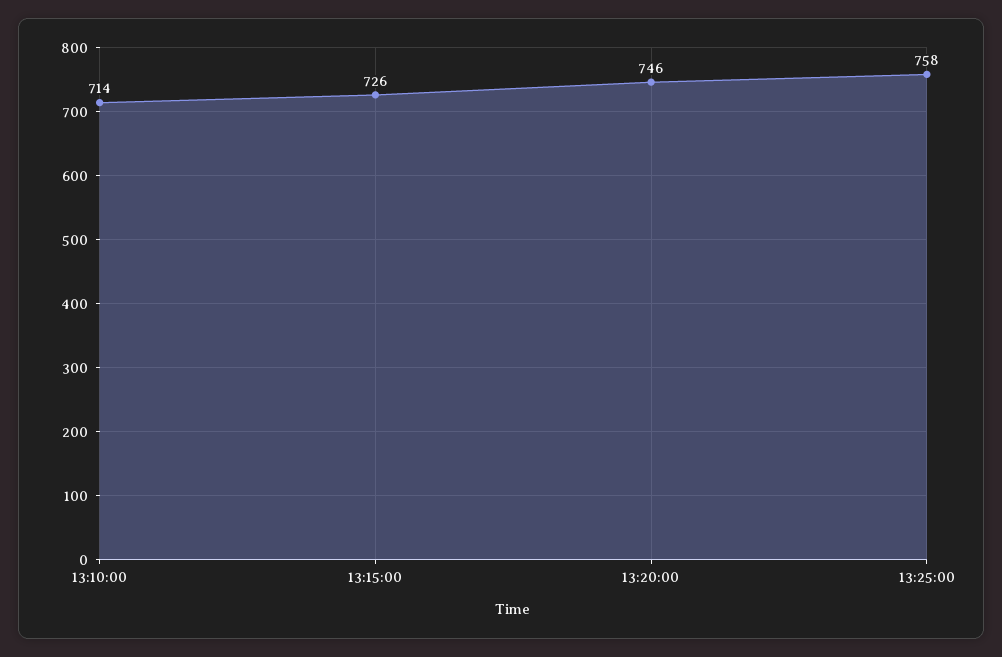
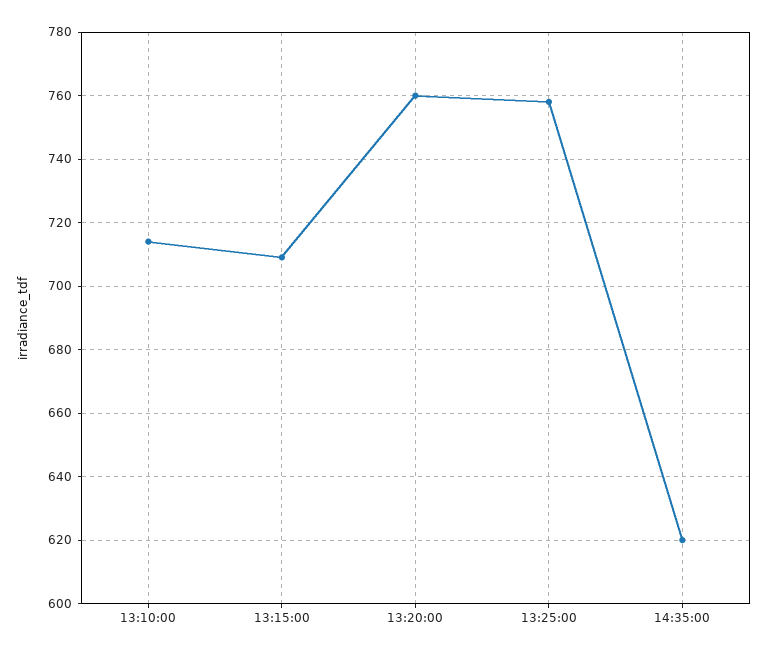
13:15:00: 726 -> 710
13:20:00: 746 -> 760
14:35:00: none -> 620

